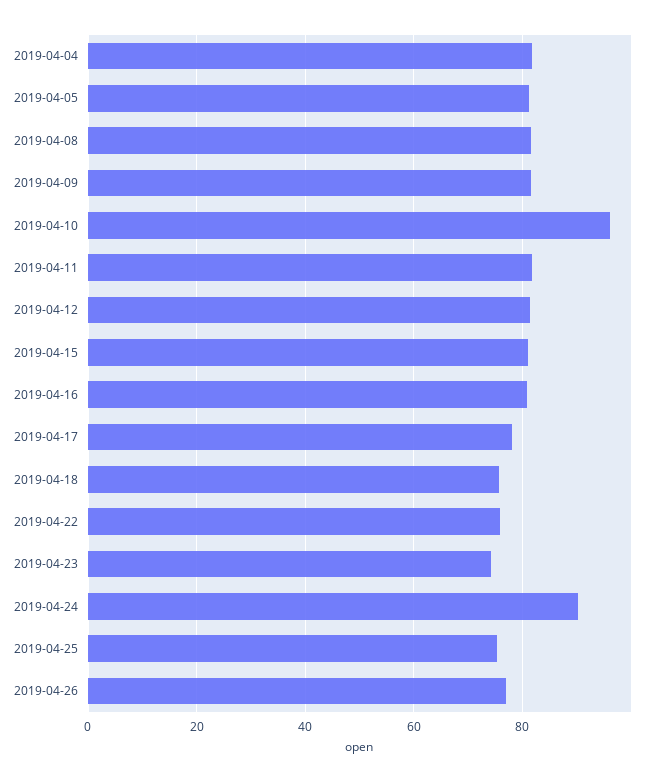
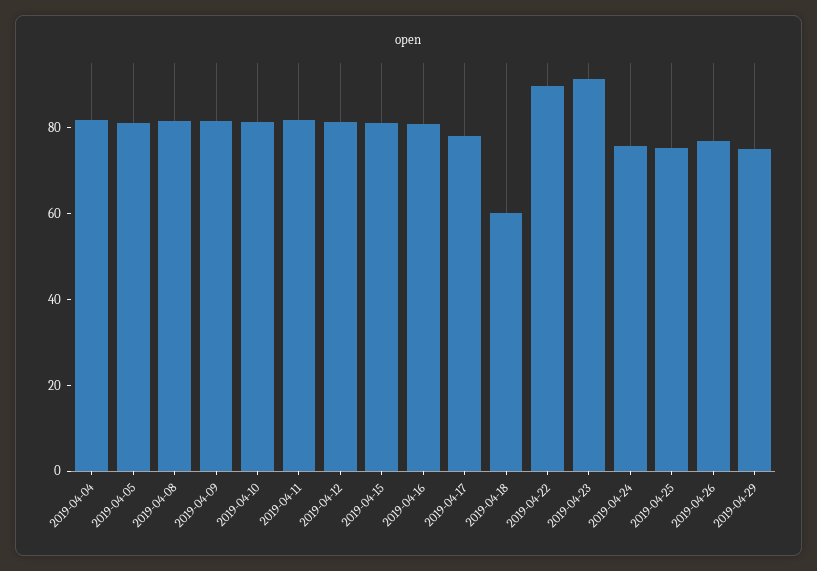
2019-04-10: 96 -> 80
2019-04-18: 76 -> 60
2019-04-22: 76 -> 90
2019-04-23: 74 -> 90
2019-04-24: 90 -> 75
2019-04-29: none -> 75

